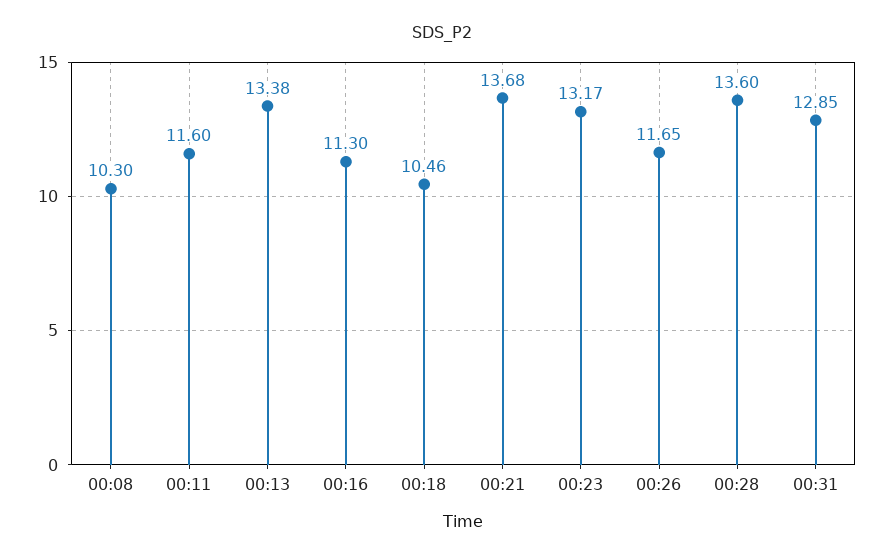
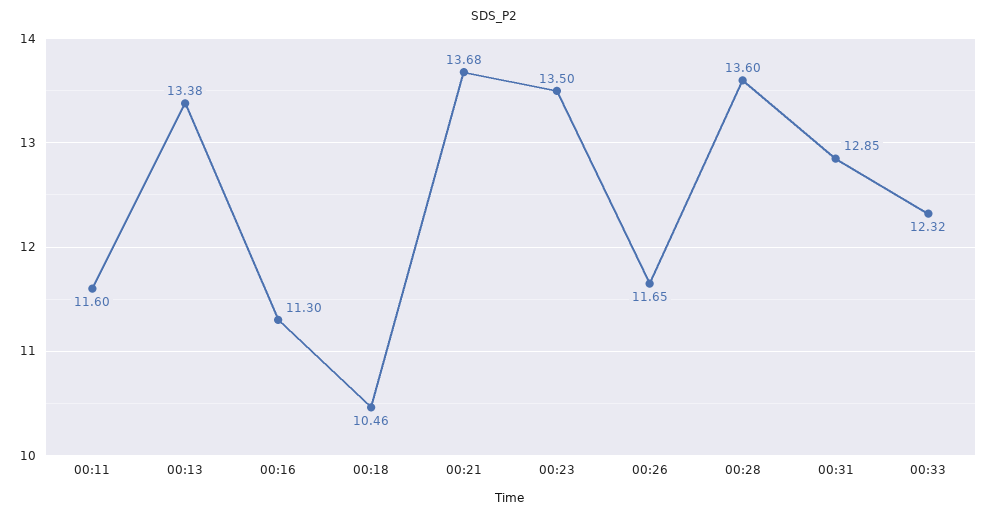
00:08: 10.3 -> none
00:23: 13.17 -> 13.5
00:33: none -> 12.32

